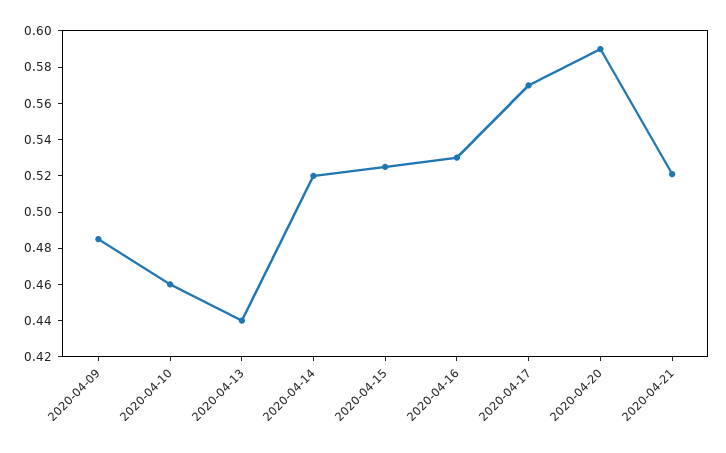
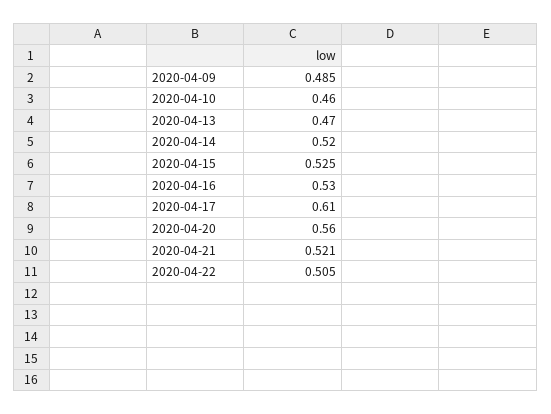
2020-04-13: 0.44 -> 0.47
2020-04-17: 0.57 -> 0.61
2020-04-20: 0.59 -> 0.56
2020-04-22: none -> 0.505

